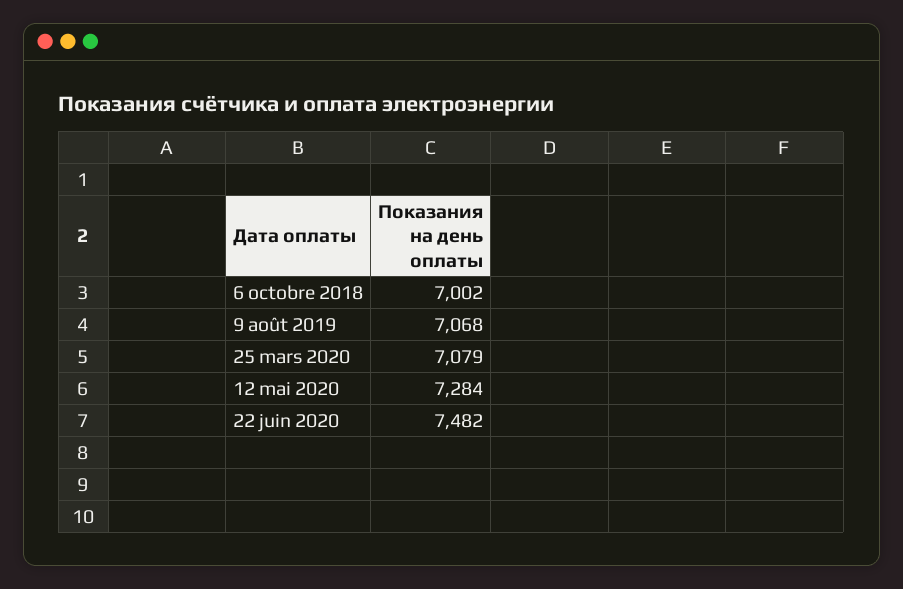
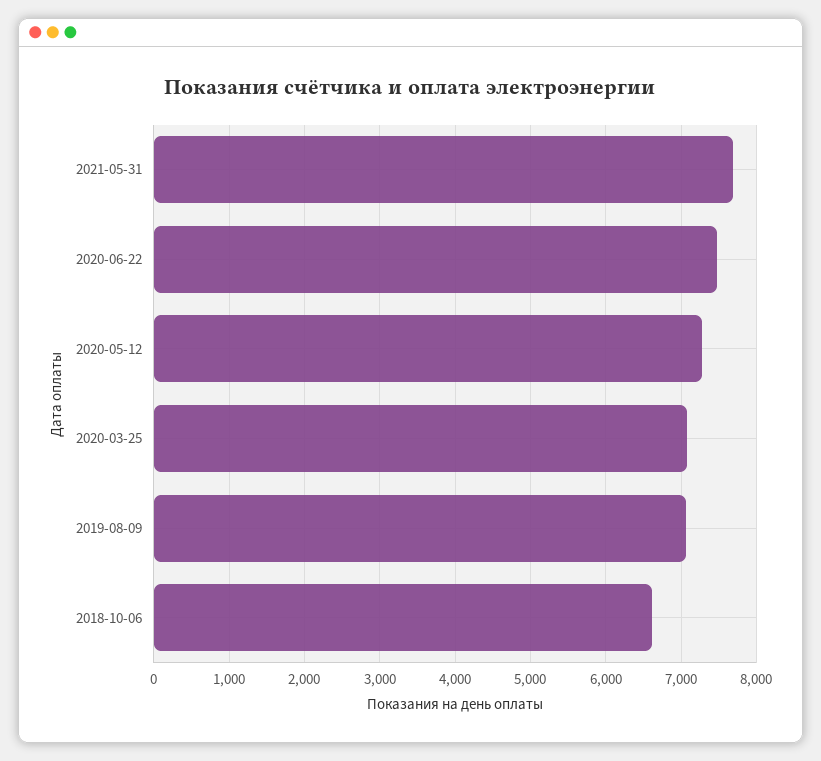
6 octobre 2018: 7002 -> 6600
2021-05-31: none -> 7700

